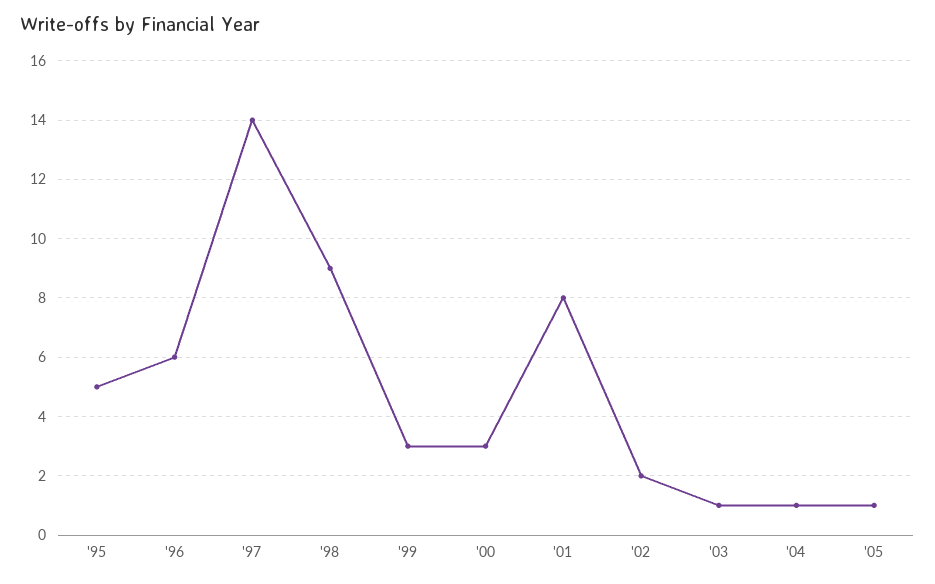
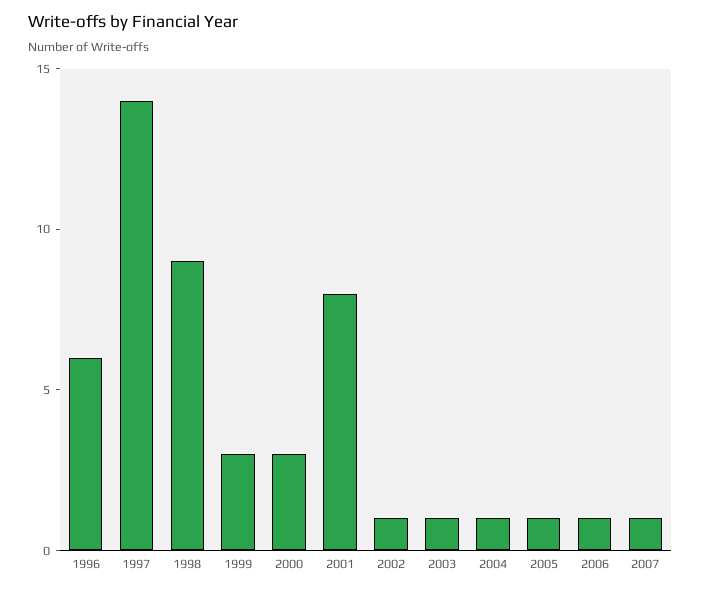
'95: 5 -> none
'02: 2 -> 1
2006: none -> 1
2007: none -> 1

